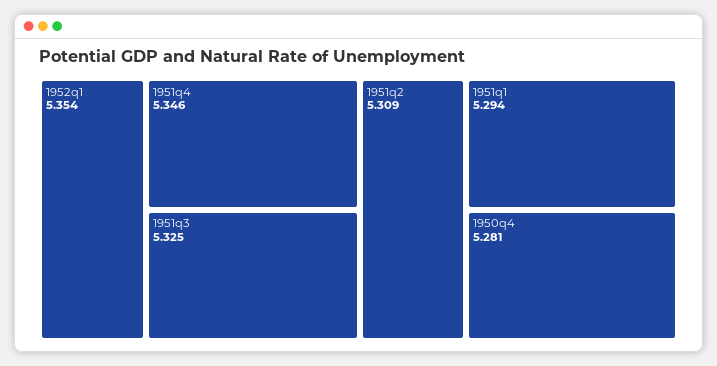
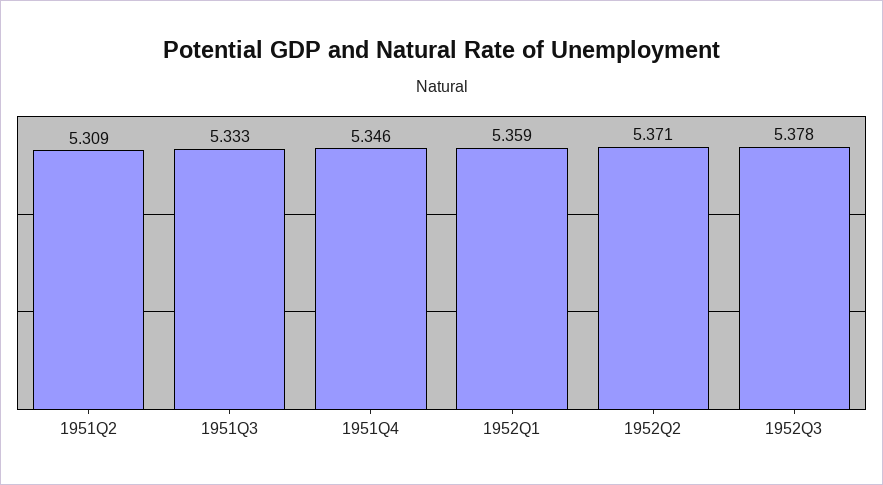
1952q1: 5.354 -> 5.359
1951q3: 5.325 -> 5.333
1951q1: 5.294 -> none
1950q4: 5.281 -> none
1952Q2: none -> 5.371
1952Q3: none -> 5.378

